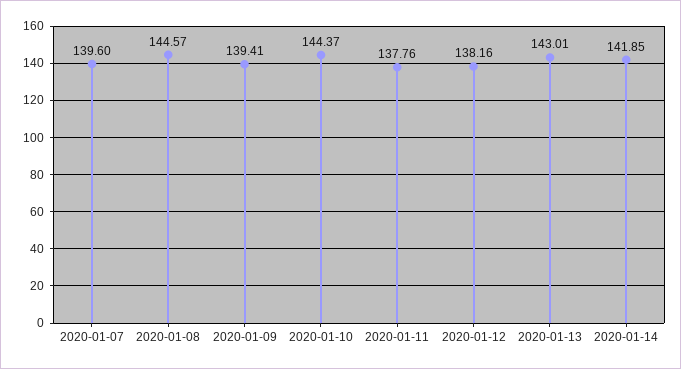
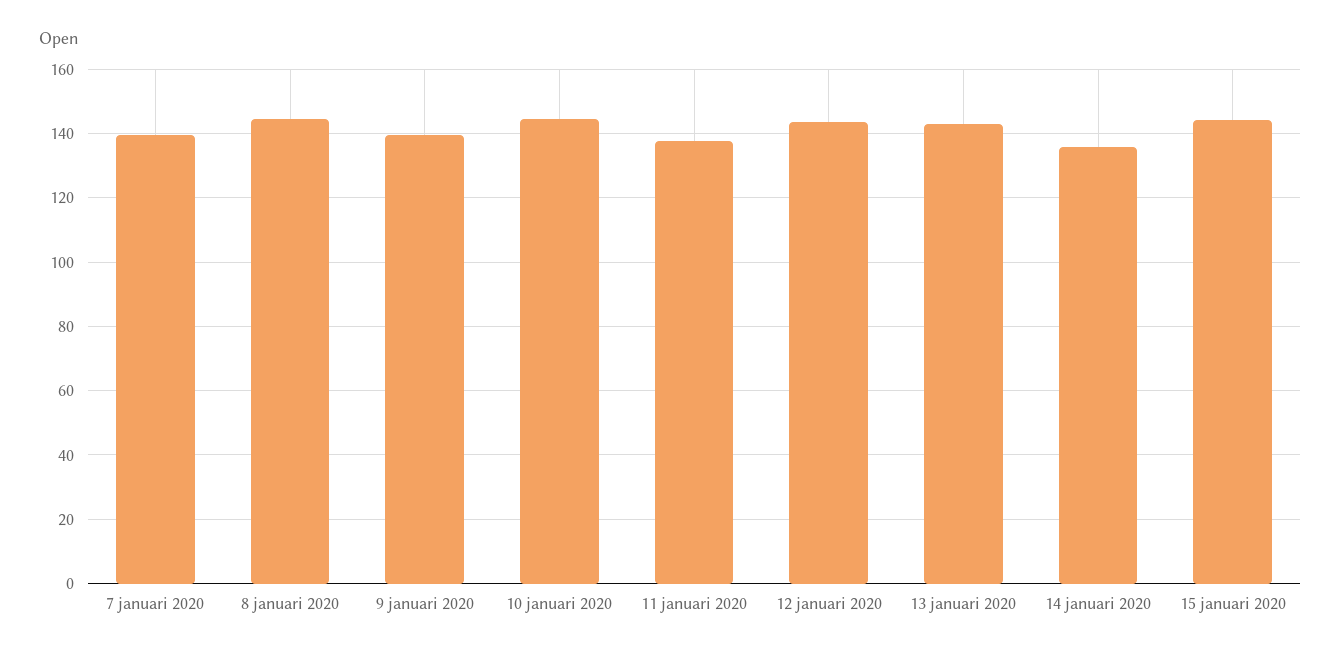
2020-01-12: 138.16 -> 144
2020-01-14: 141.85 -> 136
15 januari 2020: none -> 144

